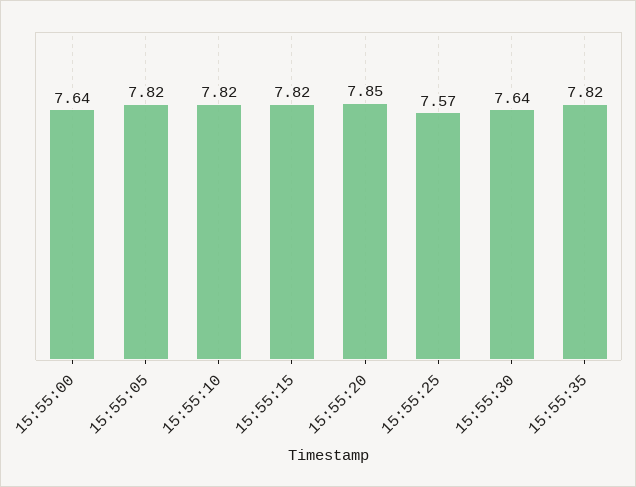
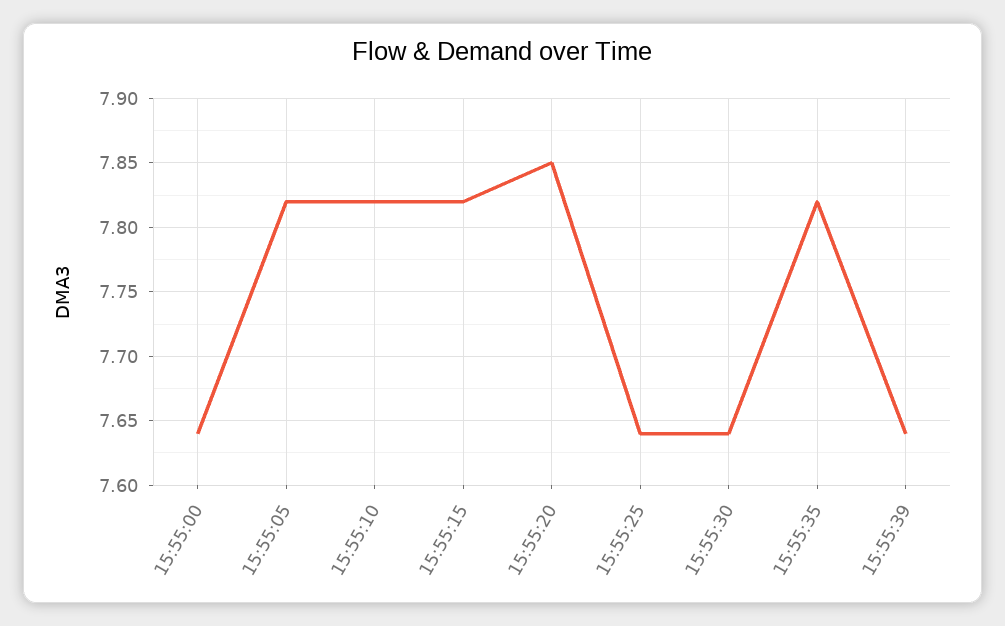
15:55:25: 7.57 -> 7.64
15:55:39: none -> 7.64

